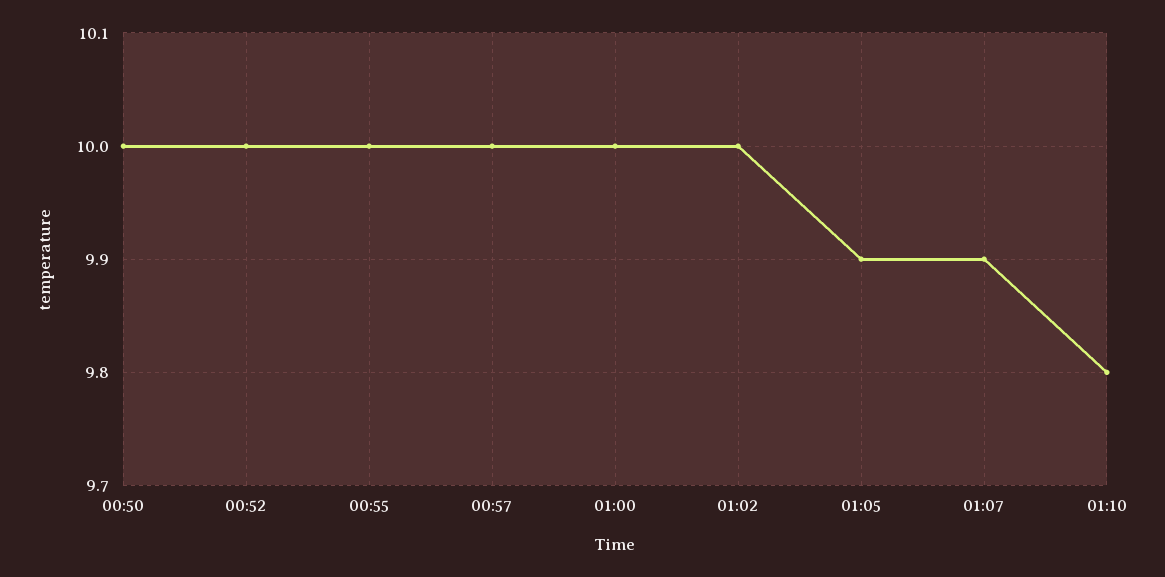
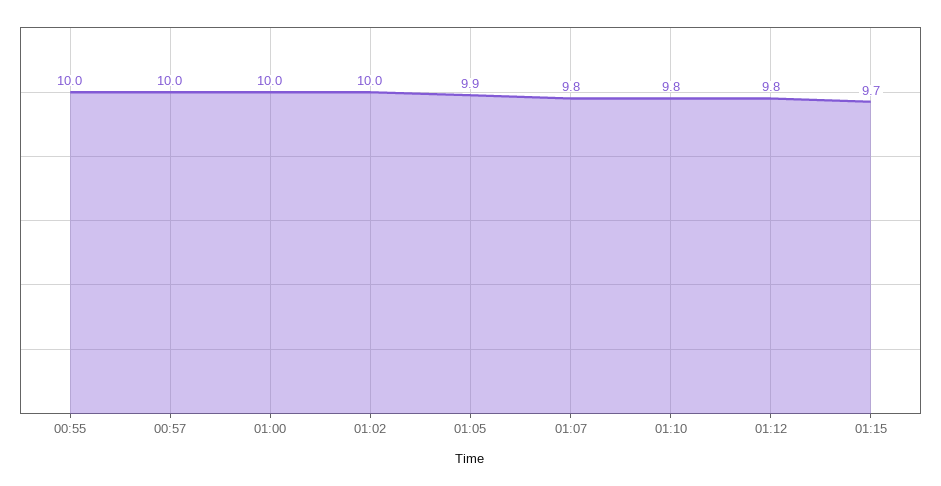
00:50: 10 -> none
00:52: 10 -> none
01:07: 9.9 -> 9.8
01:12: none -> 9.8
01:15: none -> 9.7

